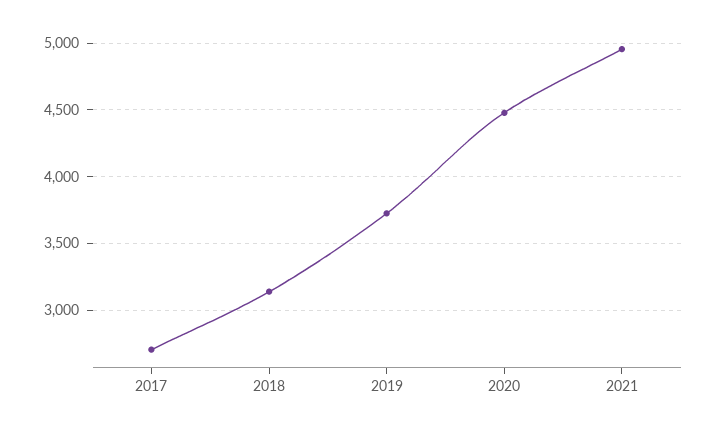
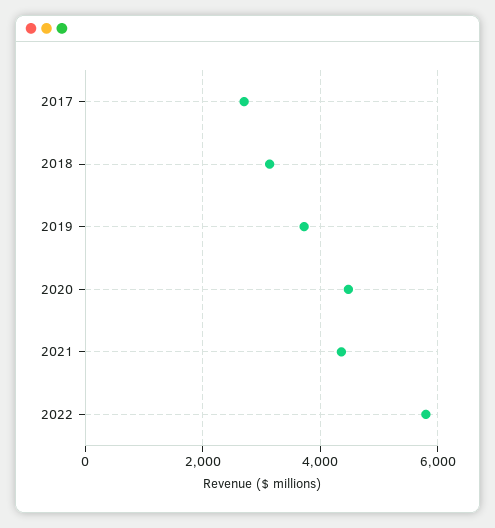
2021: 4950 -> 4400
2022: none -> 5800

